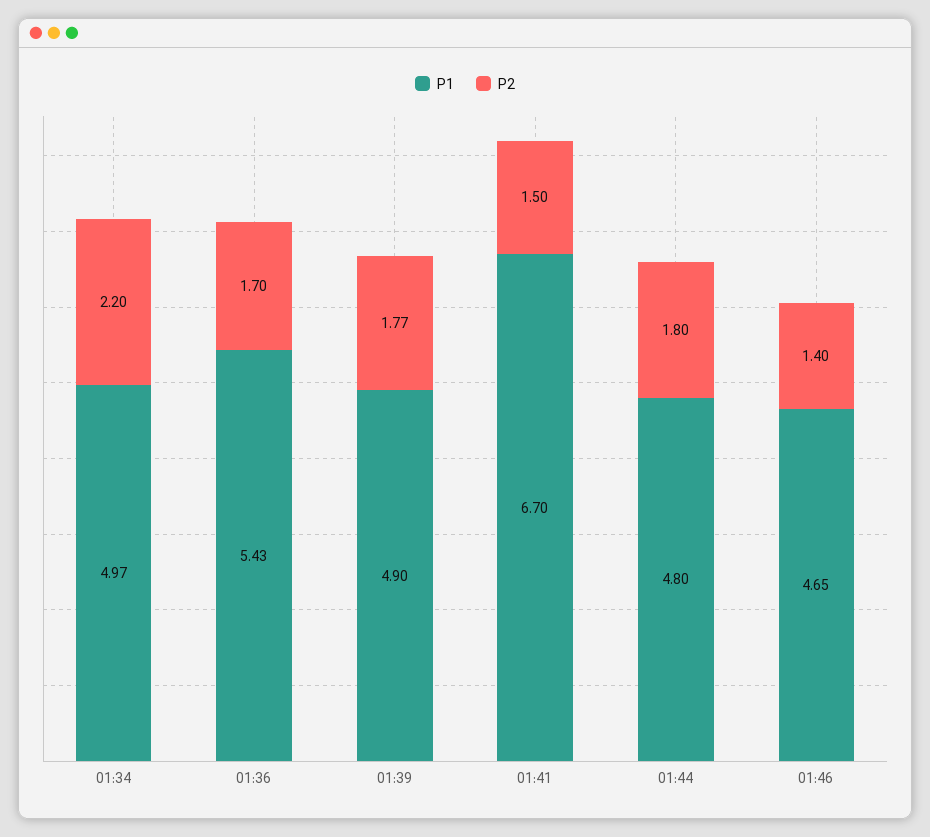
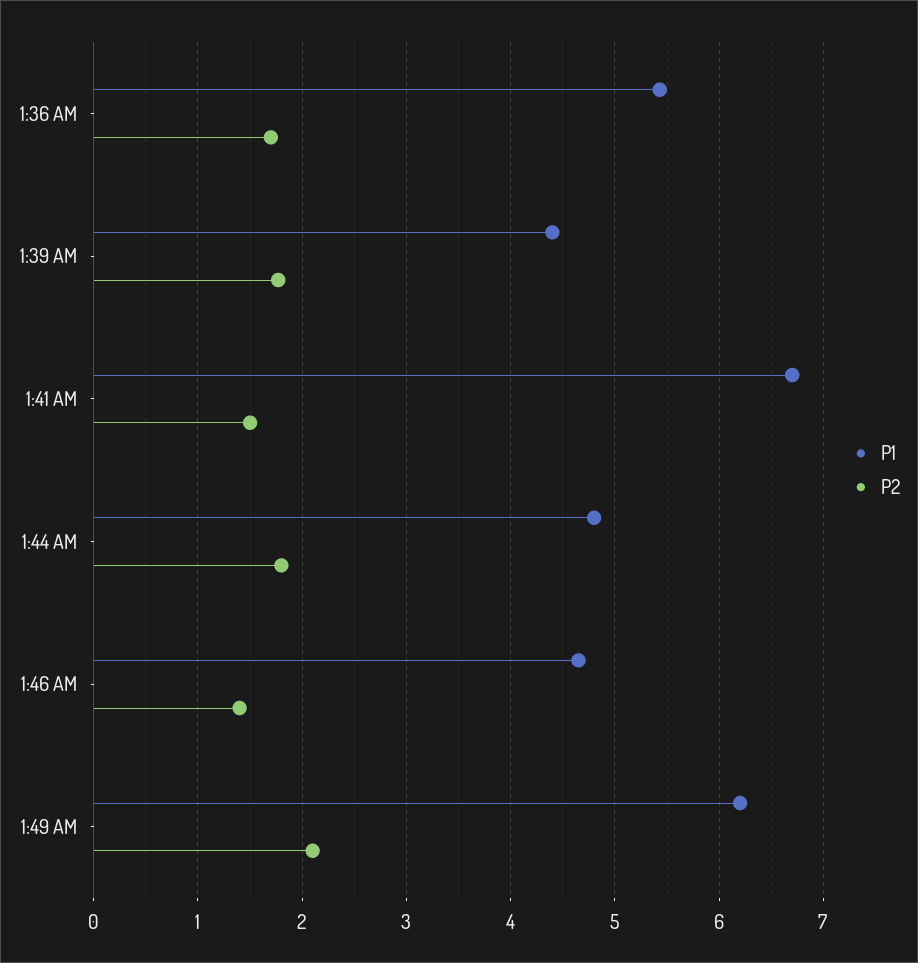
P1, 01:34: 4.97 -> none
P2, 01:34: 2.2 -> none
P1, 01:39: 4.9 -> 4.4
P1, 1:49 AM: none -> 6.2
P2, 1:49 AM: none -> 2.1

